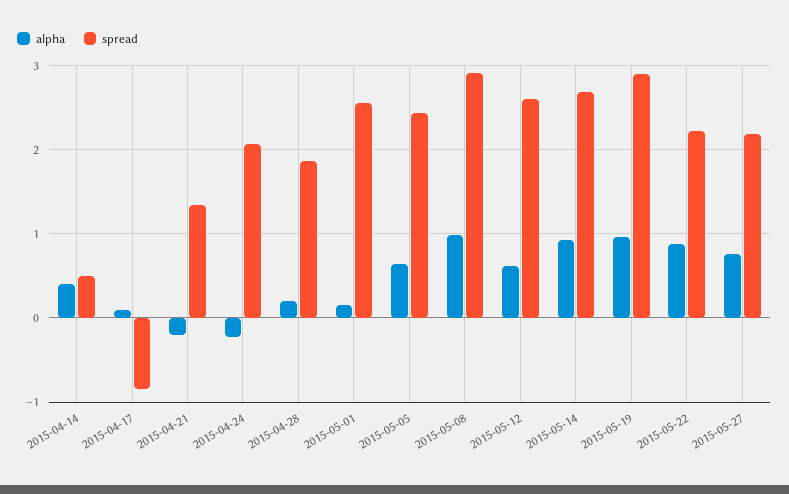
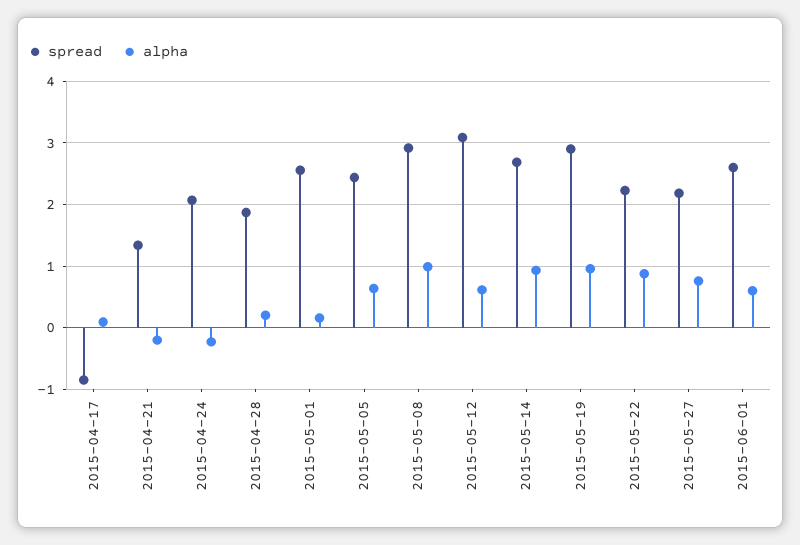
alpha, 2015-04-14: 0.4 -> none
spread, 2015-04-14: 0.5 -> none
spread, 2015-05-12: 2.6 -> 3.1
spread, 2015-06-01: none -> 2.6
alpha, 2015-06-01: none -> 0.6

